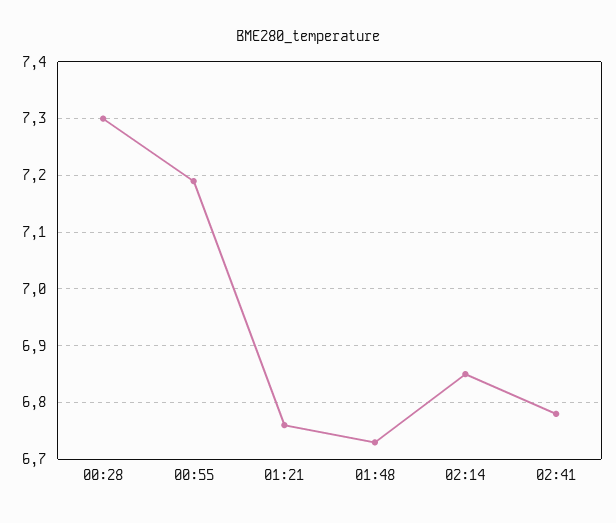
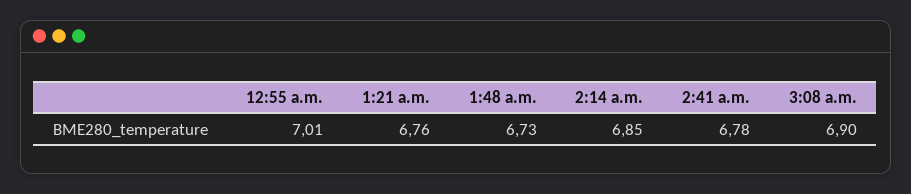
00:28: 7.3 -> none
00:55: 7.2 -> 7.01
3:08 a.m.: none -> 6.9

